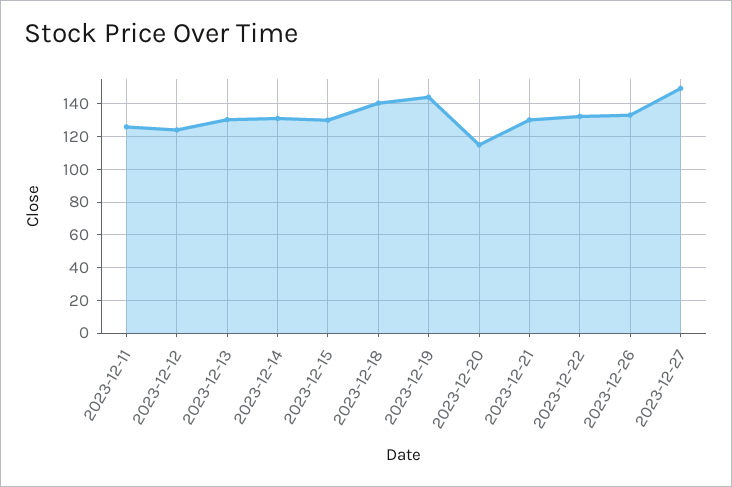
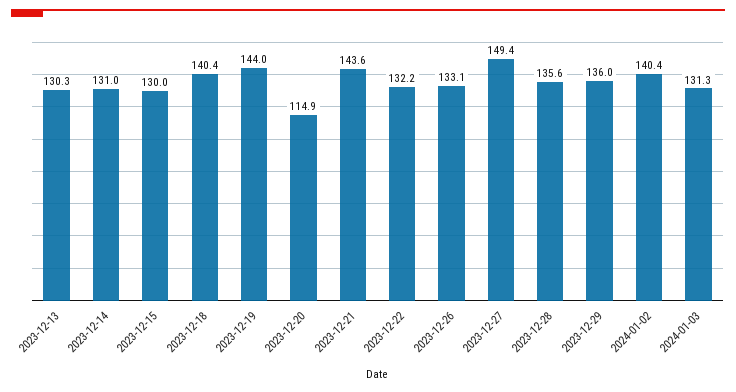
2023-12-11: 125 -> none
2023-12-12: 125 -> none
2023-12-21: 130 -> 143.6
2023-12-28: none -> 135.6
2023-12-29: none -> 136
2024-01-02: none -> 140.4
2024-01-03: none -> 131.3

